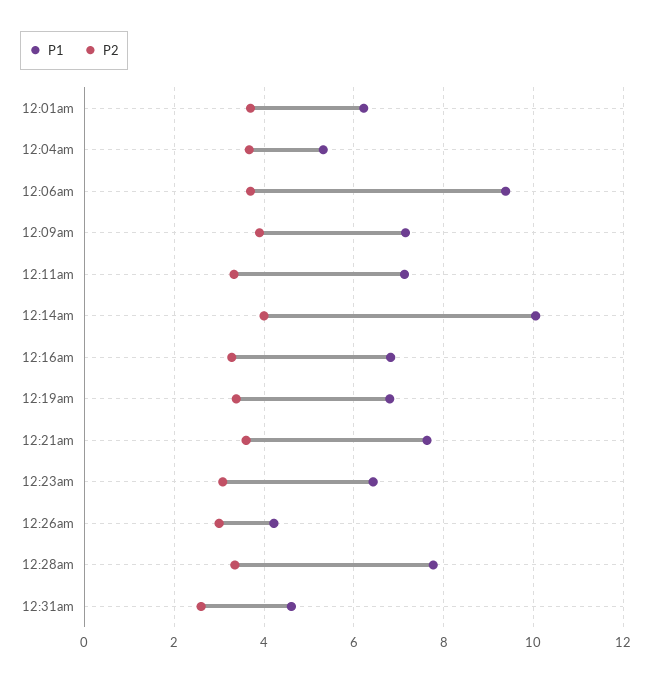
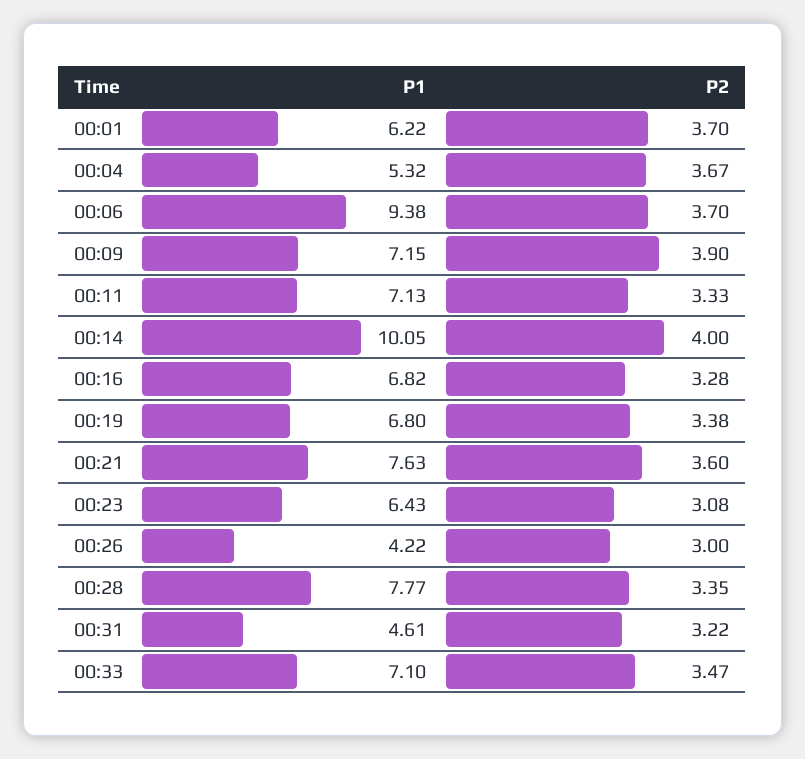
P2, 12:31am: 2.6 -> 3.22
P1, 00:33: none -> 7.1
P2, 00:33: none -> 3.47

